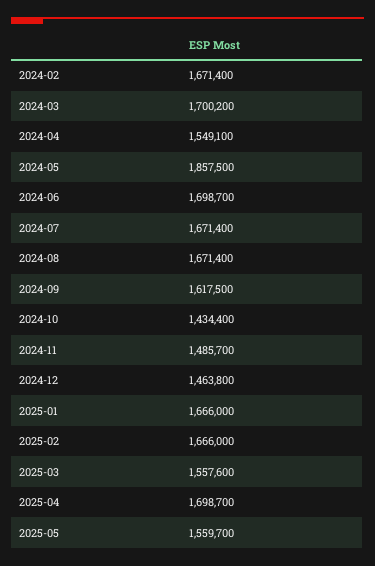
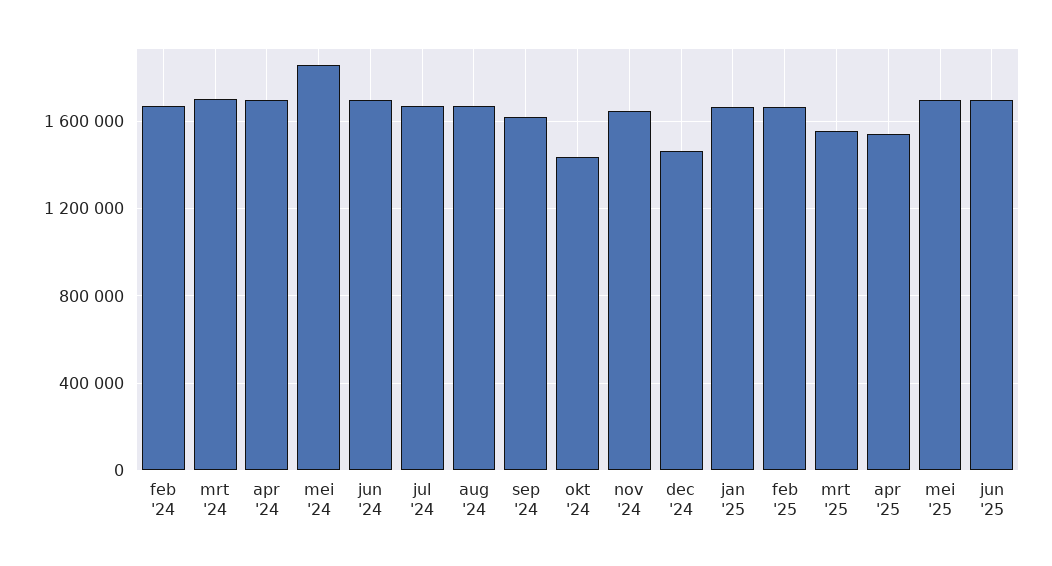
2024-04: 1549100 -> 1700000
2024-11: 1485700 -> 1650000
2025-04: 1698700 -> 1550000
2025-05: 1559700 -> 1700000
jun '25: none -> 1700000

